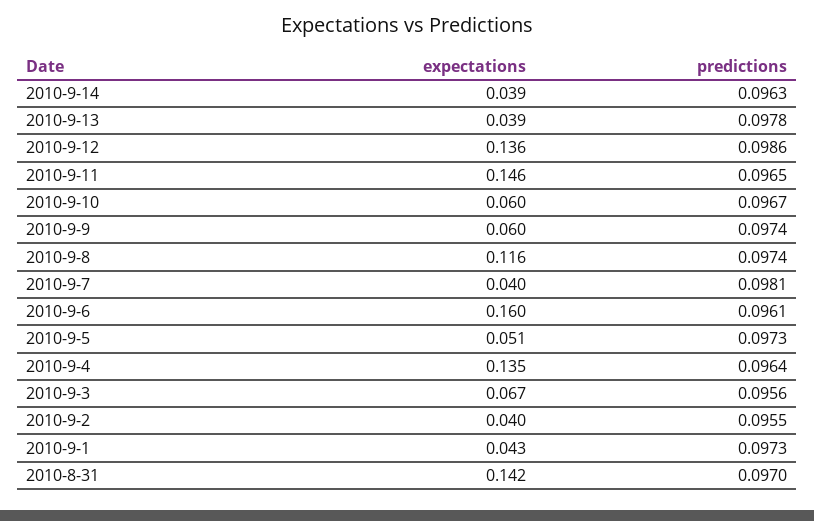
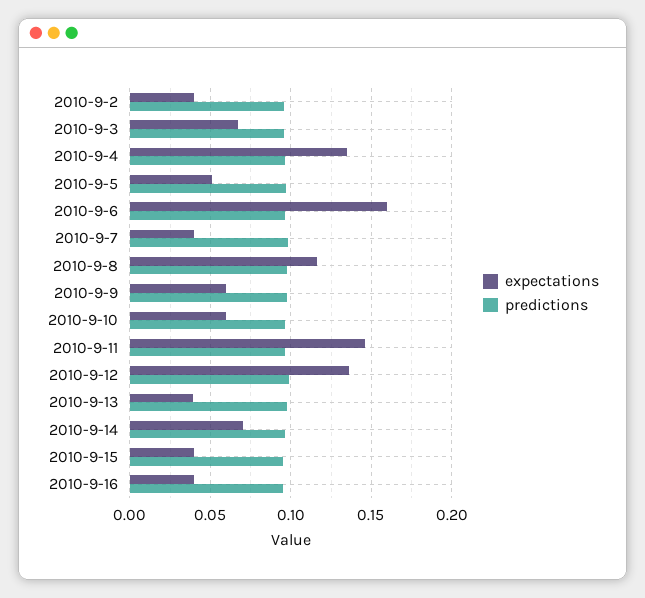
expectations, 2010-9-14: 0.039 -> 0.07
expectations, 2010-9-1: 0.043 -> none
predictions, 2010-9-1: 0.0973 -> none
expectations, 2010-8-31: 0.142 -> none
predictions, 2010-8-31: 0.097 -> none
expectations, 2010-9-15: none -> 0.04
predictions, 2010-9-15: none -> 0.095
expectations, 2010-9-16: none -> 0.04
predictions, 2010-9-16: none -> 0.095

